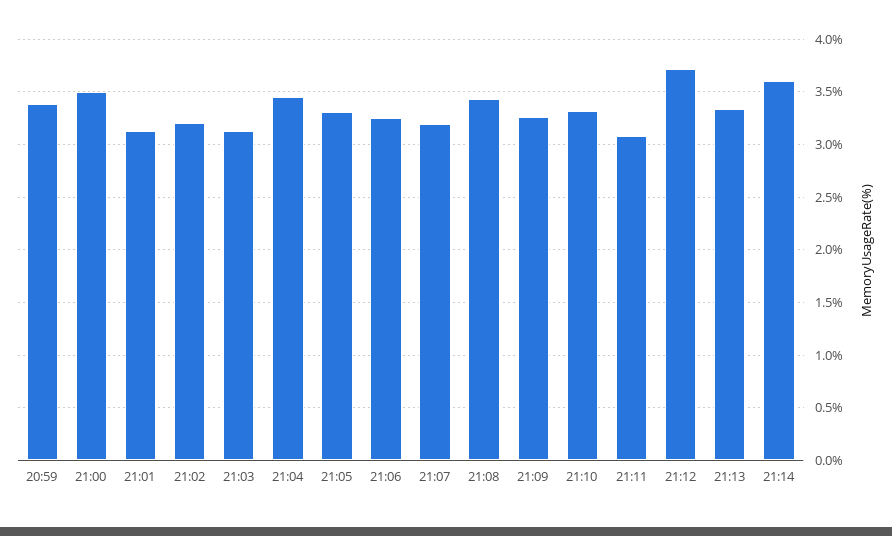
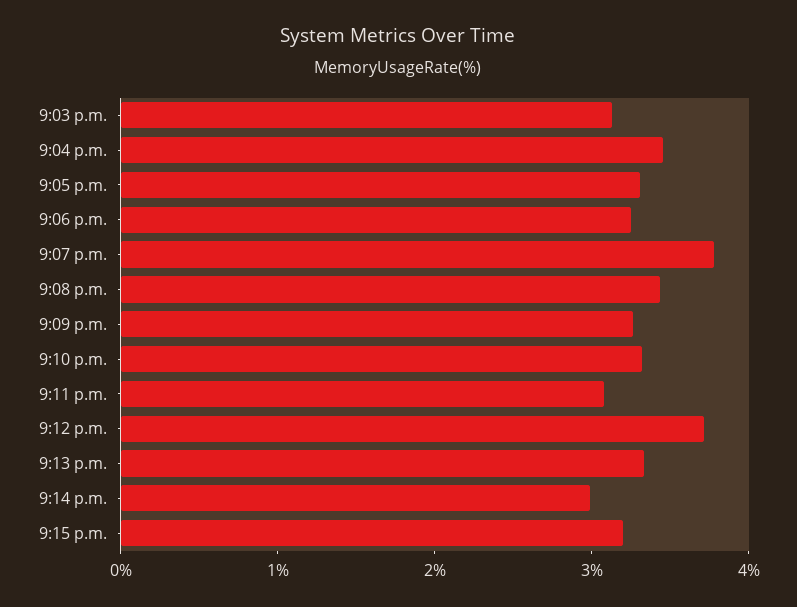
20:59: 3.4 -> none
21:00: 3.5 -> none
21:01: 3.1 -> none
21:02: 3.2 -> none
21:07: 3.2 -> 3.8
21:14: 3.6 -> 3
9:15 p.m.: none -> 3.2

